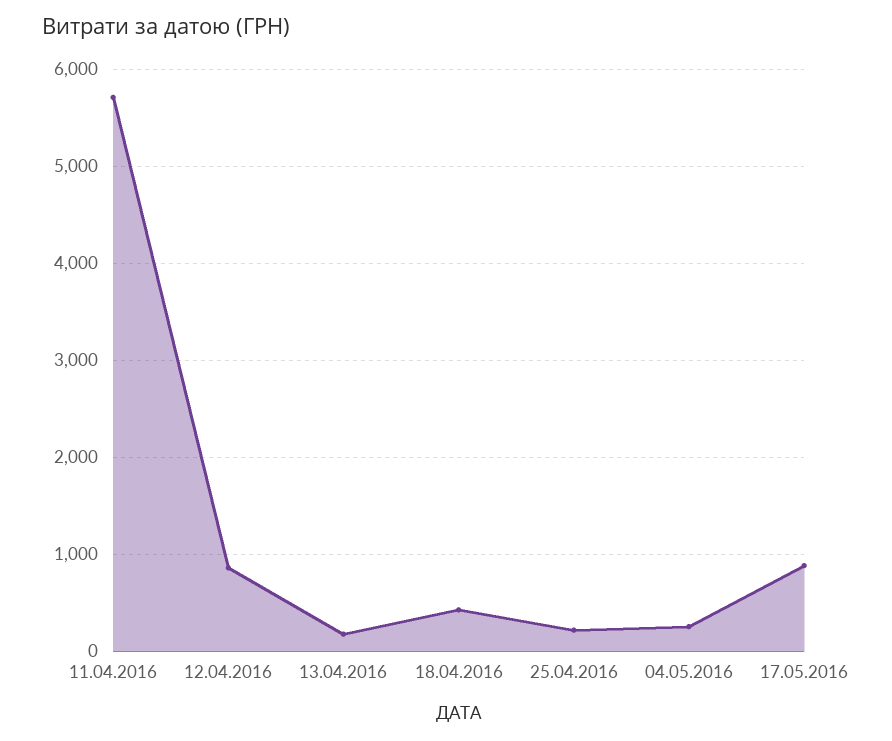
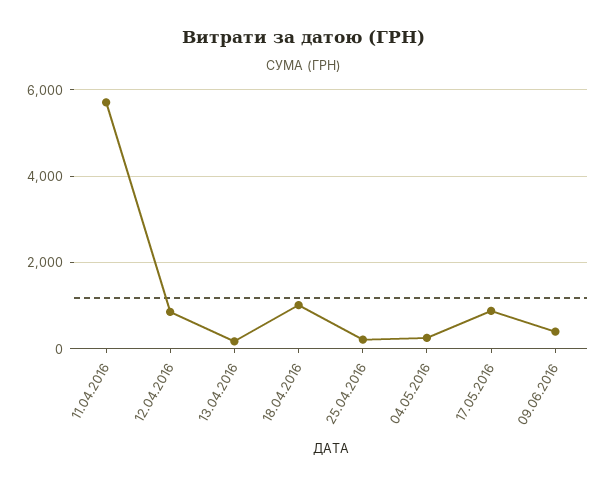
18.04.2016: 400 -> 1000
09.06.2016: none -> 400

